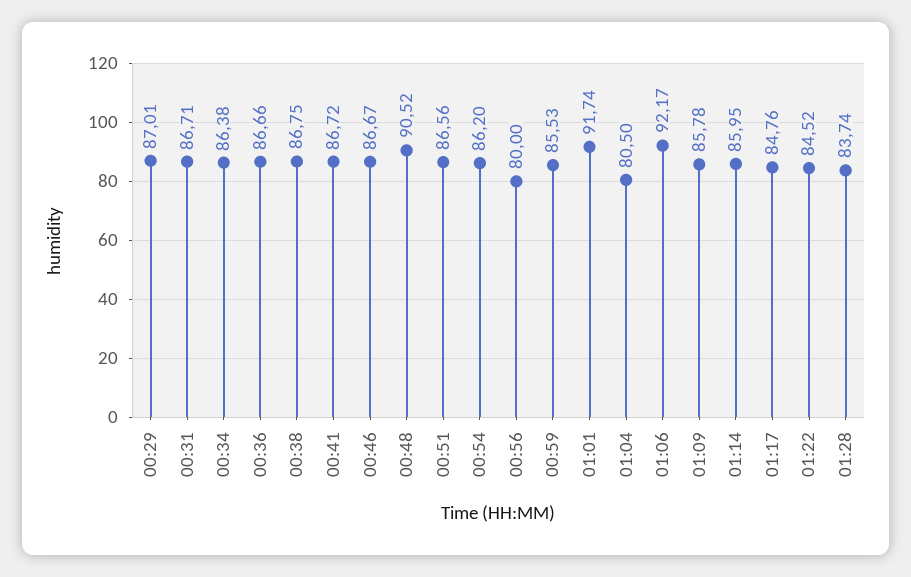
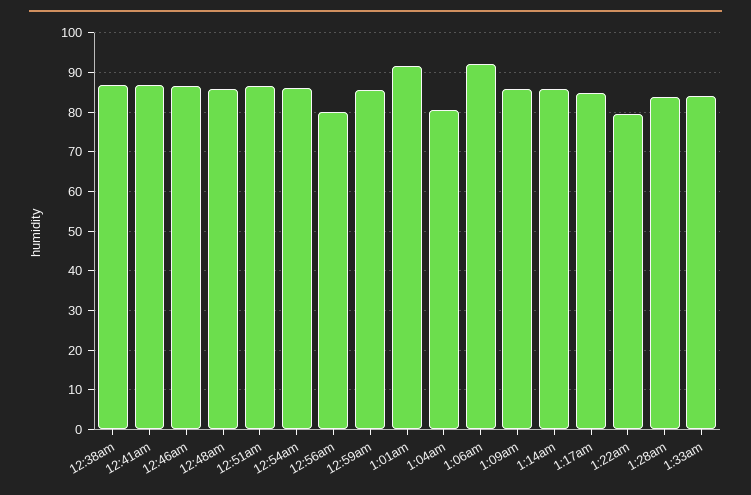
00:29: 87.01 -> none
00:31: 86.71 -> none
00:34: 86.38 -> none
00:36: 86.66 -> none
00:48: 90.52 -> 86
01:22: 84.52 -> 80
1:33am: none -> 84

